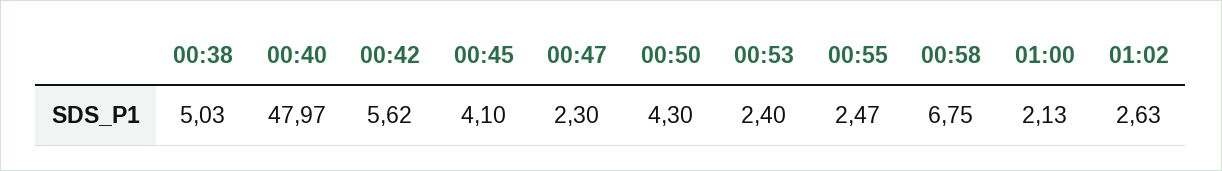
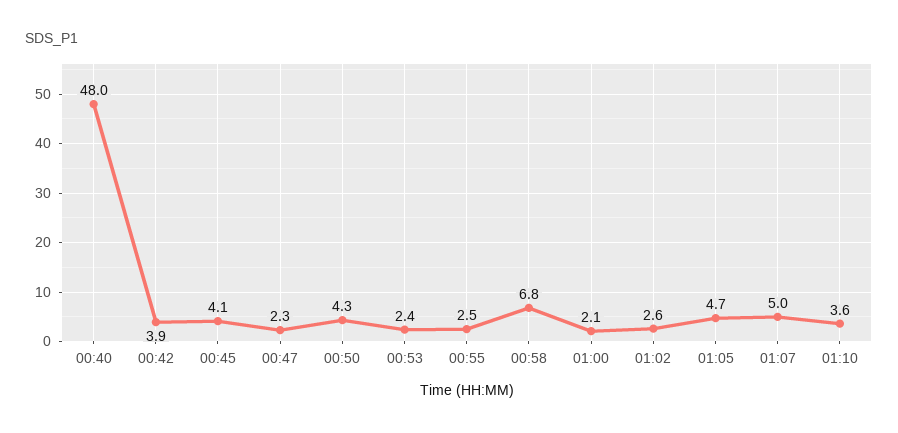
00:38: 5.03 -> none
00:42: 5.62 -> 3.9
01:05: none -> 4.7
01:07: none -> 5
01:10: none -> 3.6

